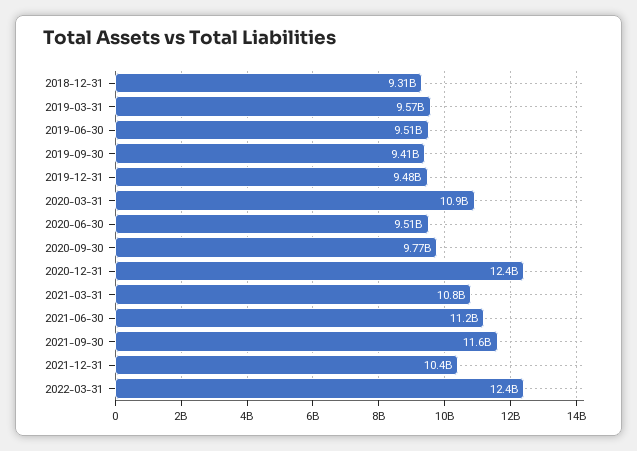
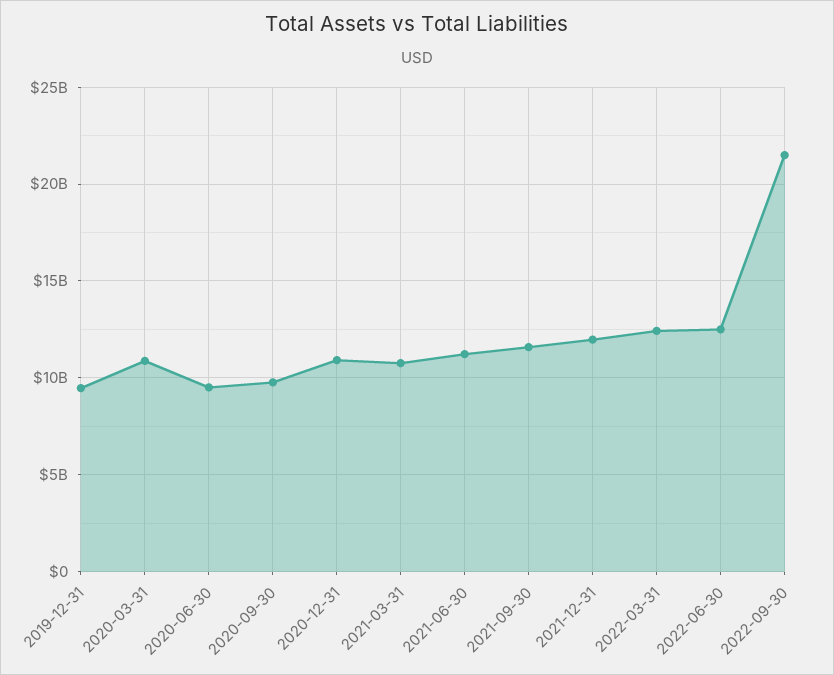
2018-12-31: 9310000000 -> none
2019-03-31: 9570000000 -> none
2019-06-30: 9510000000 -> none
2019-09-30: 9410000000 -> none
2020-12-31: 12400000000 -> 11000000000
2021-12-31: 10400000000 -> 12000000000
2022-06-30: none -> 12500000000
2022-09-30: none -> 21500000000

